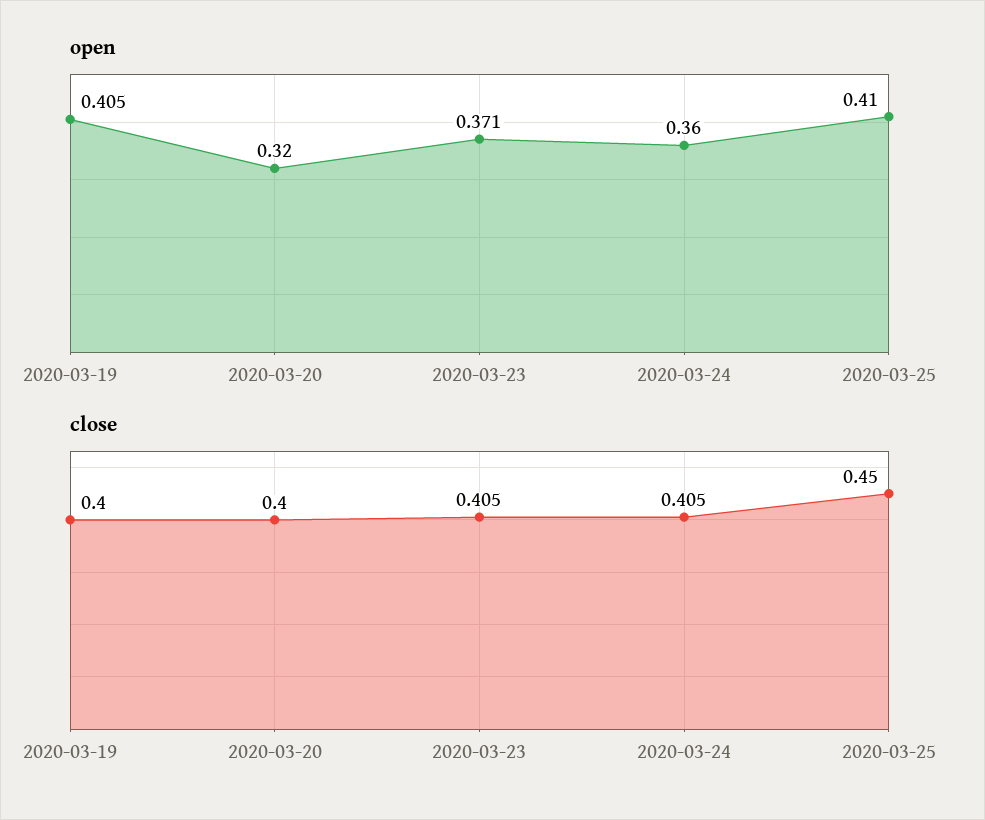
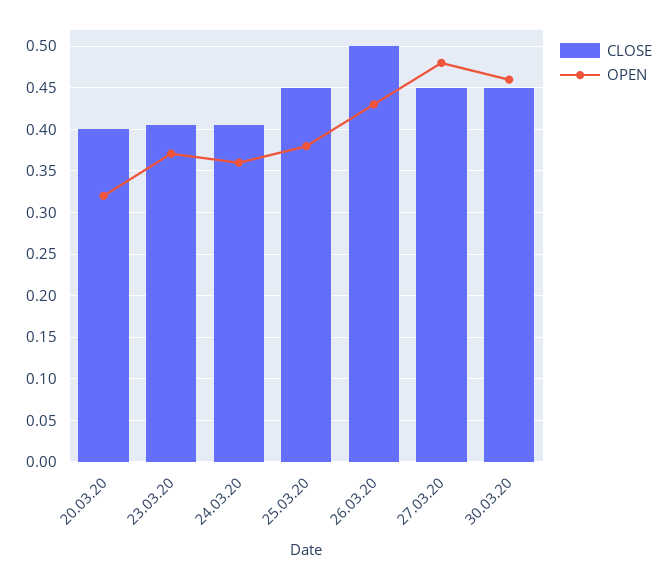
open, 2020-03-19: 0.405 -> none
open, 2020-03-25: 0.41 -> 0.38
close, 2020-03-19: 0.4 -> none
close, 26.03.20: none -> 0.5
open, 26.03.20: none -> 0.43
close, 27.03.20: none -> 0.45
open, 27.03.20: none -> 0.48
close, 30.03.20: none -> 0.45
open, 30.03.20: none -> 0.46

